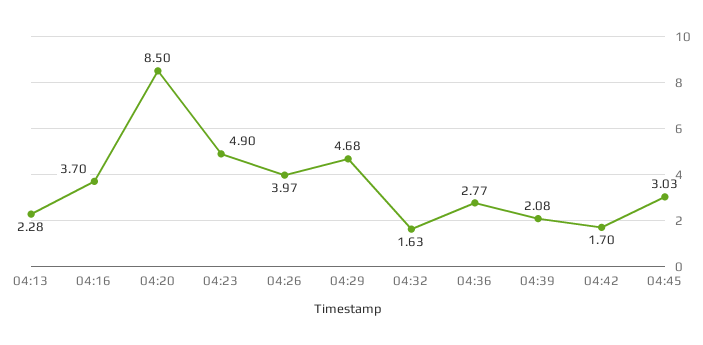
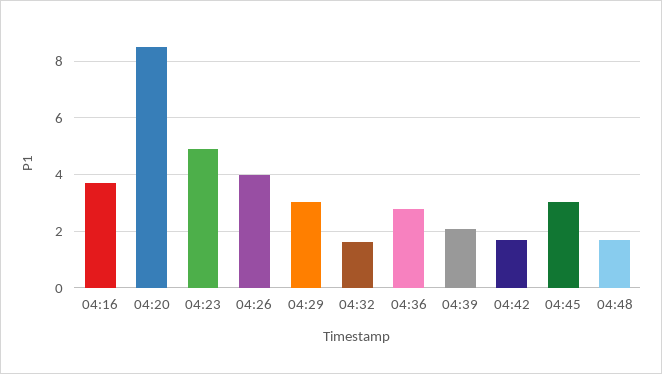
04:13: 2.28 -> none
04:29: 4.68 -> 3
04:48: none -> 1.75

